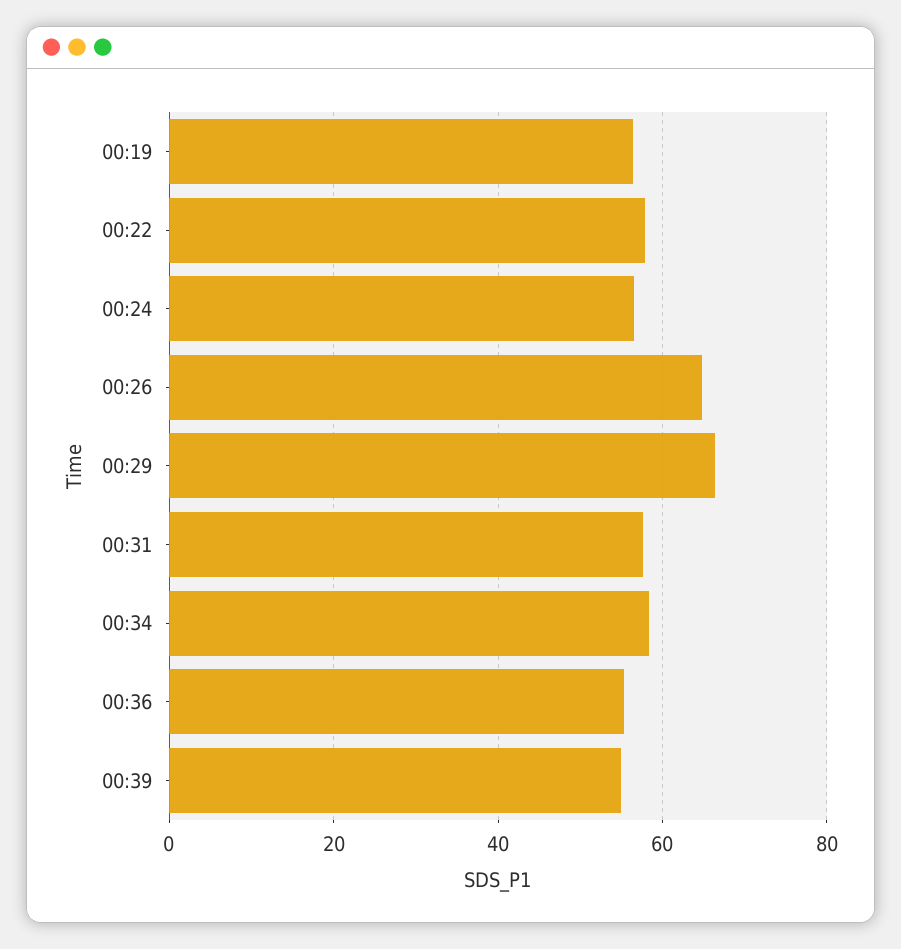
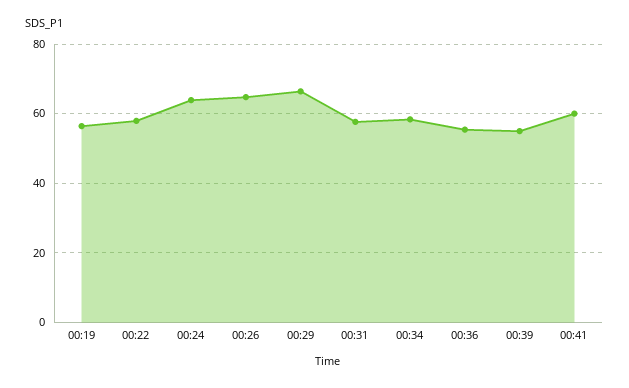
00:24: 56 -> 64
00:41: none -> 60

